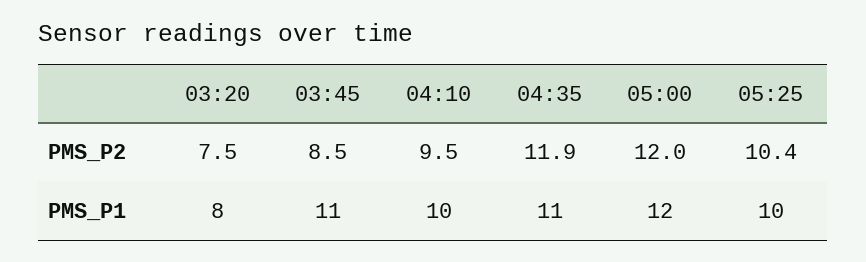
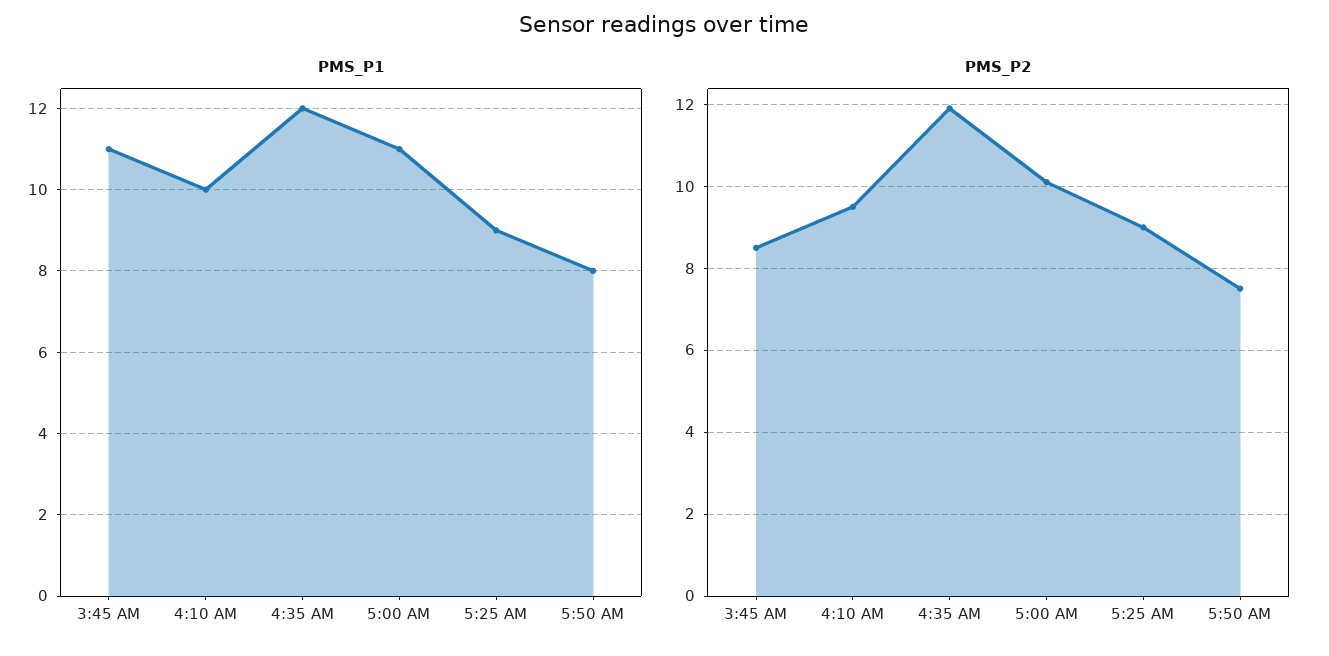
PMS_P2, 03:20: 7.5 -> none
PMS_P2, 05:00: 12 -> 10
PMS_P2, 05:25: 10.4 -> 9
PMS_P1, 03:20: 8 -> none
PMS_P1, 04:35: 11 -> 12
PMS_P1, 05:00: 12 -> 11
PMS_P1, 05:25: 10 -> 9
PMS_P1, 5:50 AM: none -> 8
PMS_P2, 5:50 AM: none -> 7.5

